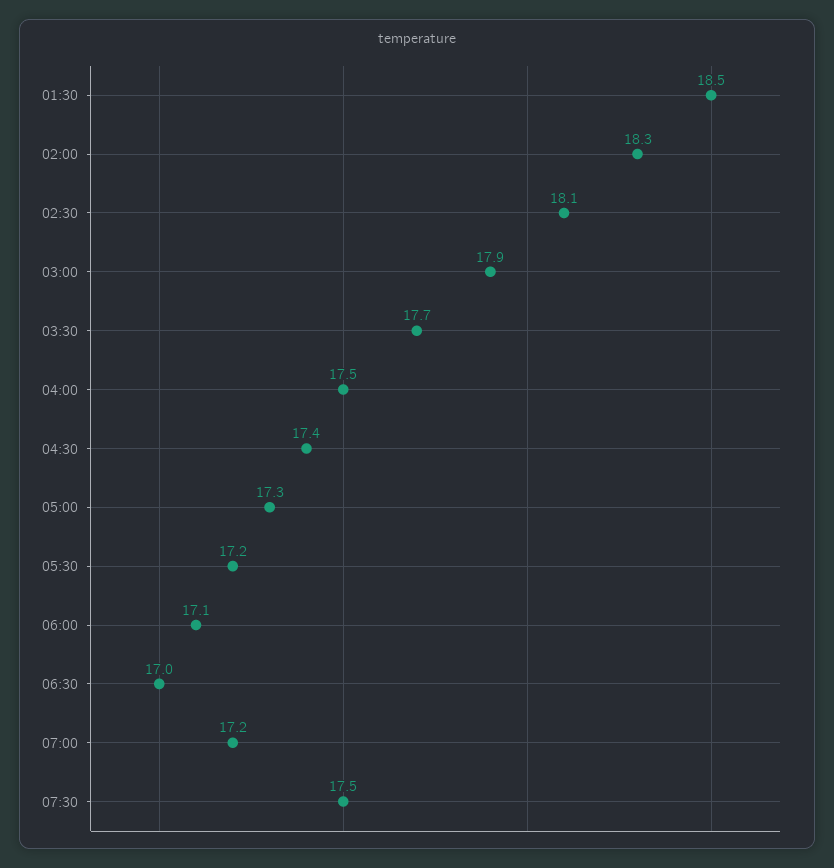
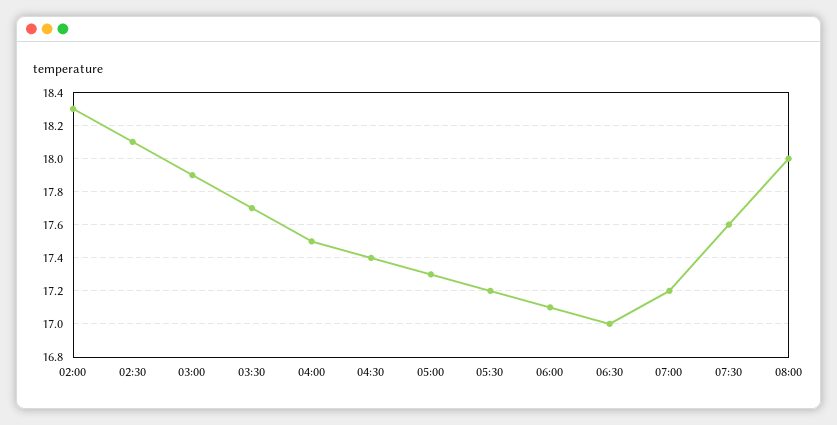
01:30: 18.5 -> none
07:30: 17.5 -> 17.6
08:00: none -> 18

